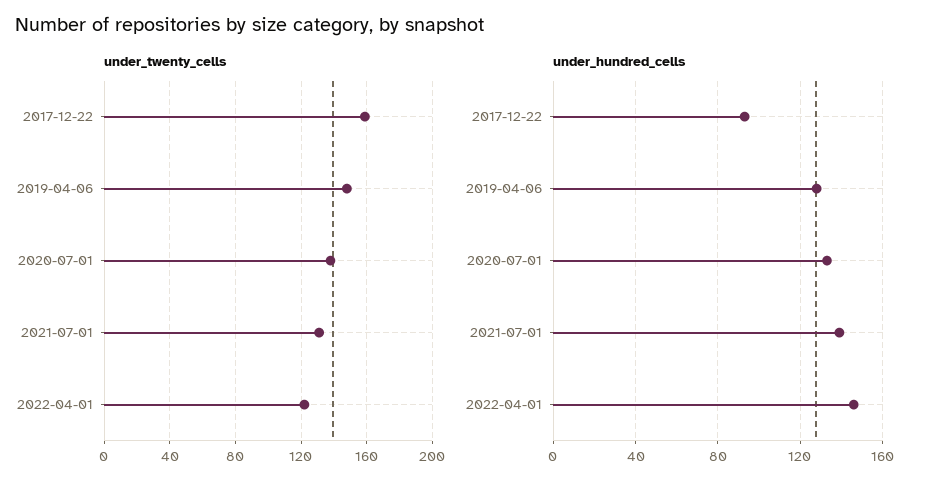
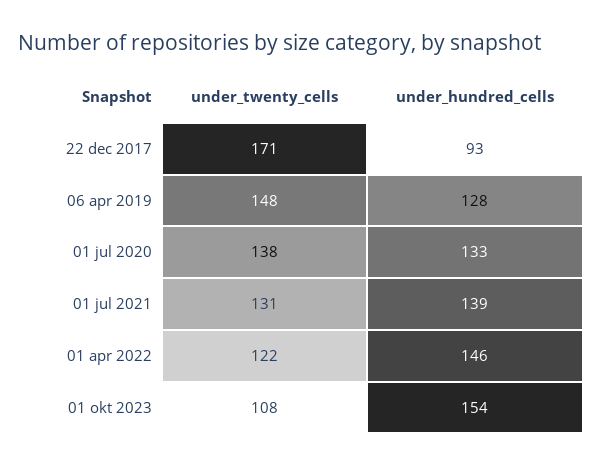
under_twenty_cells, 2017-12-22: 160 -> 171
under_twenty_cells, 01 okt 2023: none -> 108
under_hundred_cells, 01 okt 2023: none -> 154

